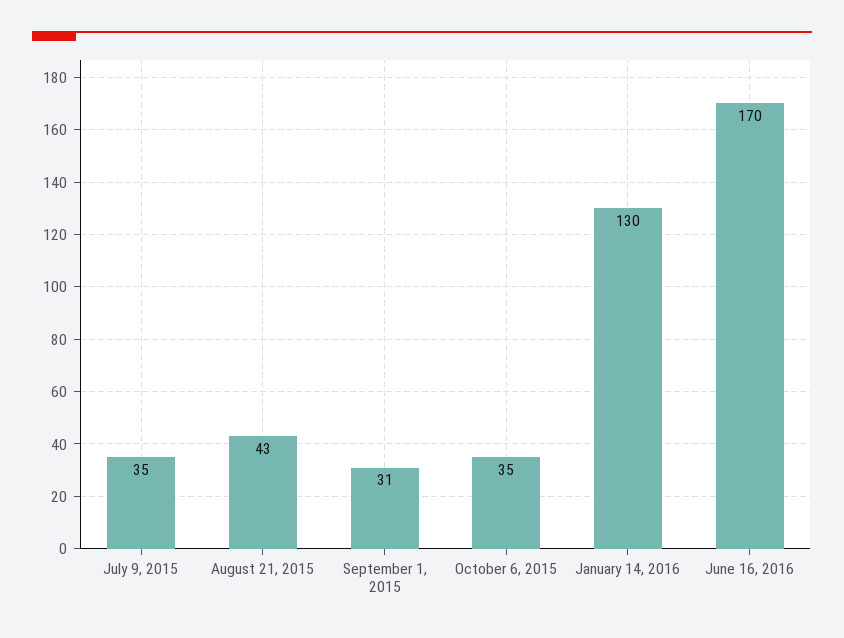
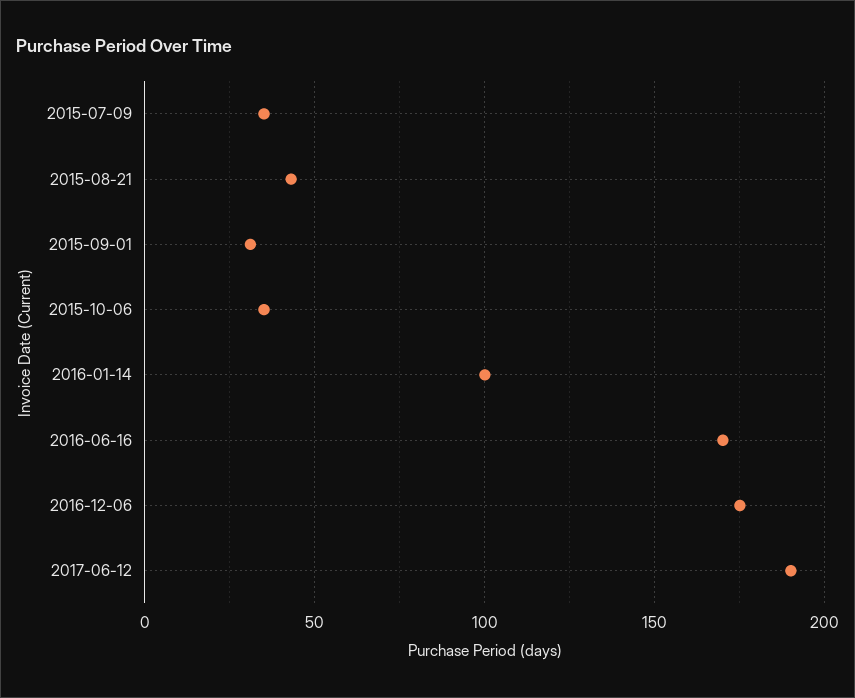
January 14, 2016: 130 -> 100
2016-12-06: none -> 175
2017-06-12: none -> 190

